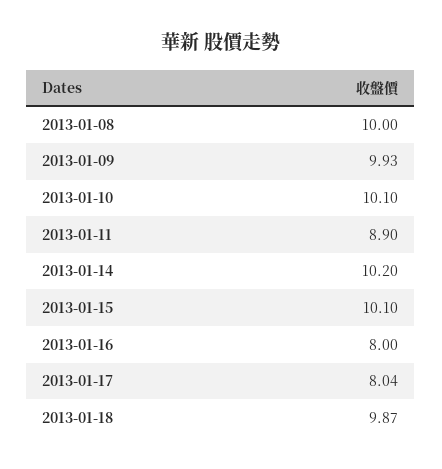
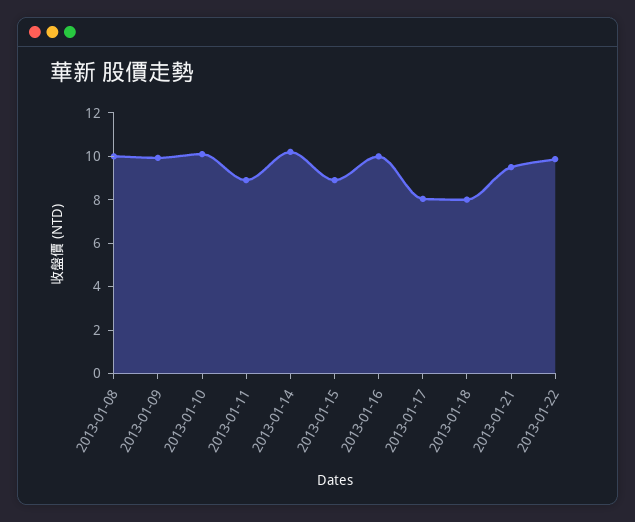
2013-01-15: 10.1 -> 9
2013-01-16: 8 -> 10
2013-01-18: 9.87 -> 8
2013-01-21: none -> 9.5
2013-01-22: none -> 10

